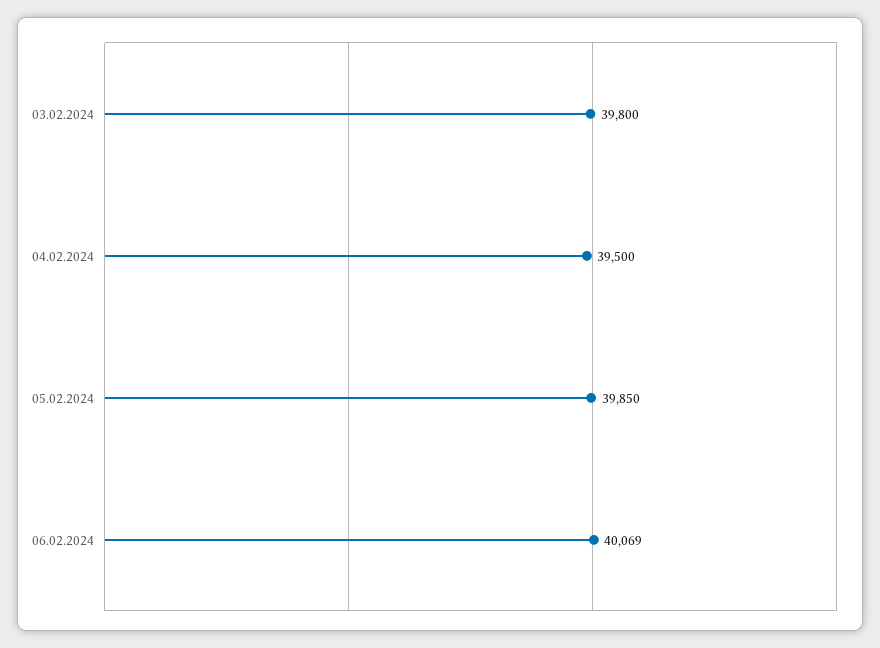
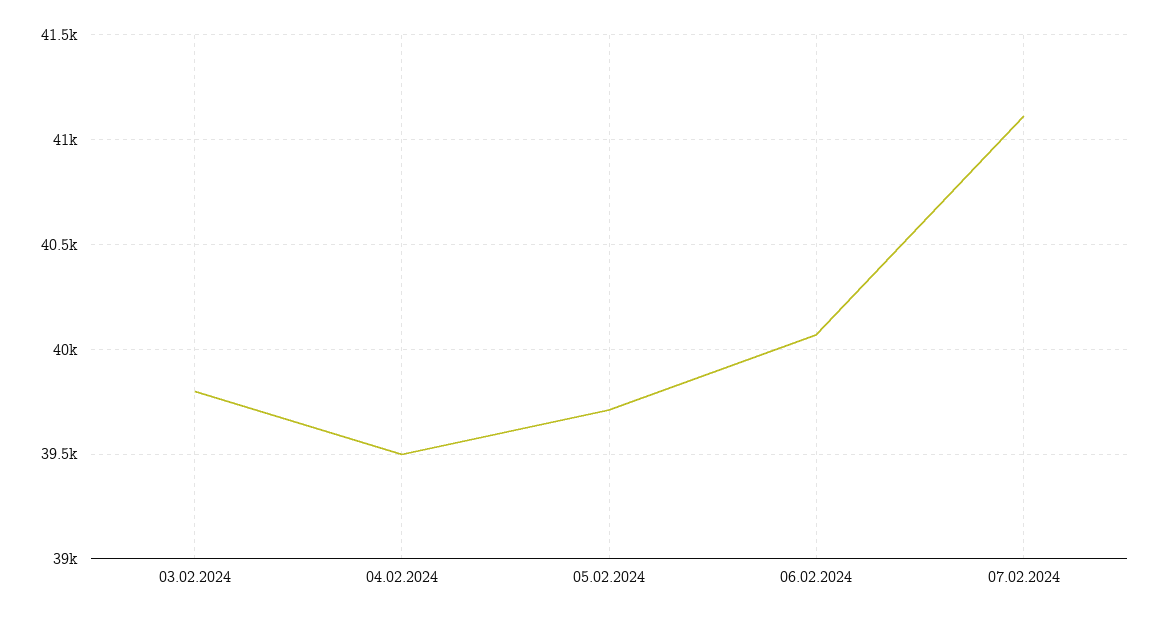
05.02.2024: 39850 -> 39700
07.02.2024: none -> 41100

